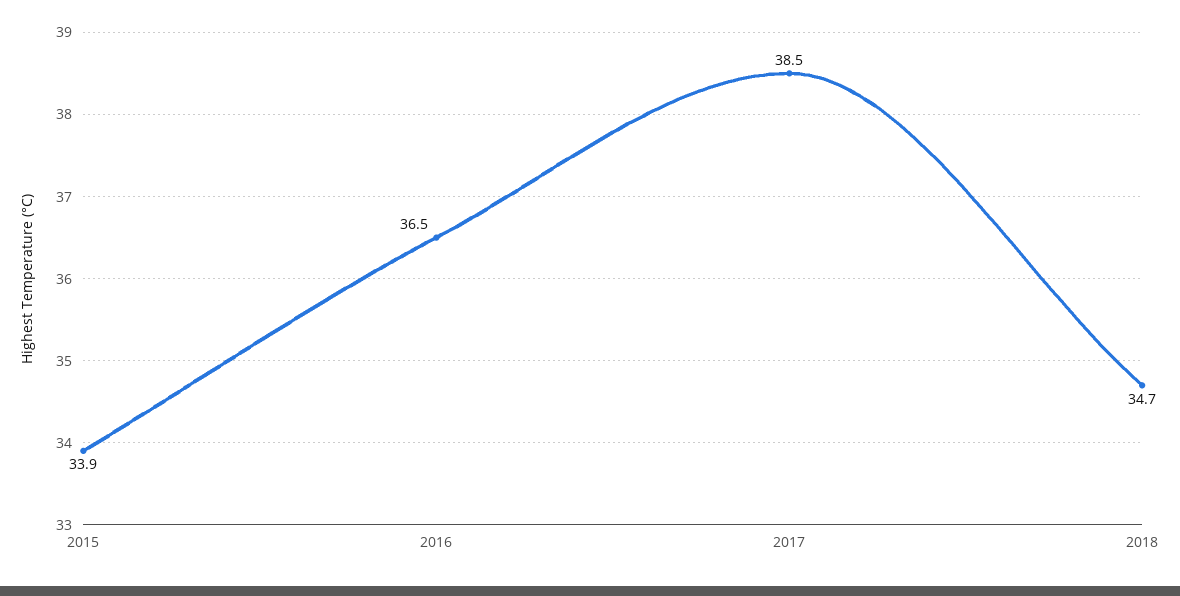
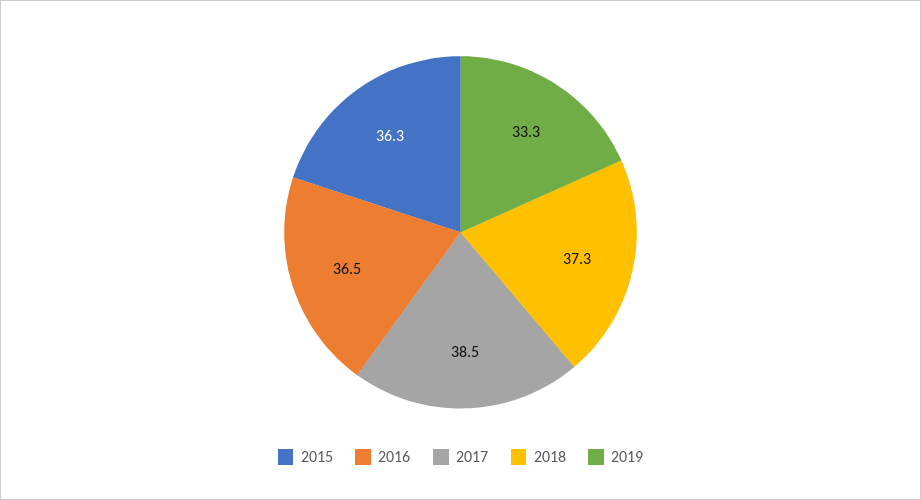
2015: 33.9 -> 36.3
2018: 34.7 -> 37.3
2019: none -> 33.3

